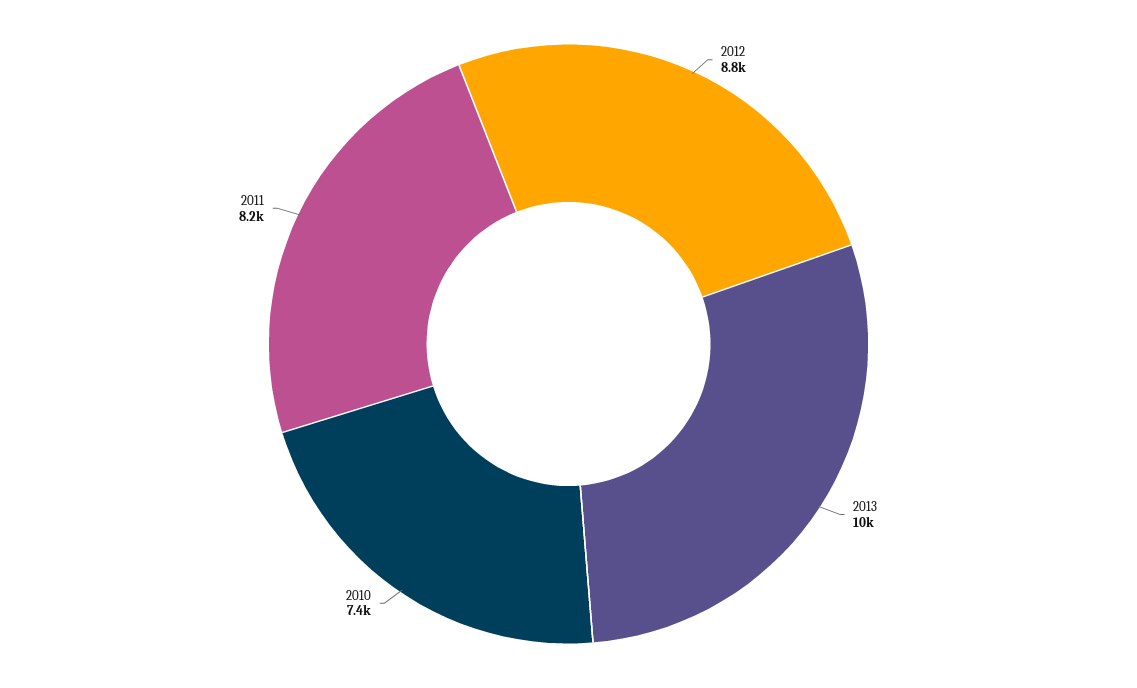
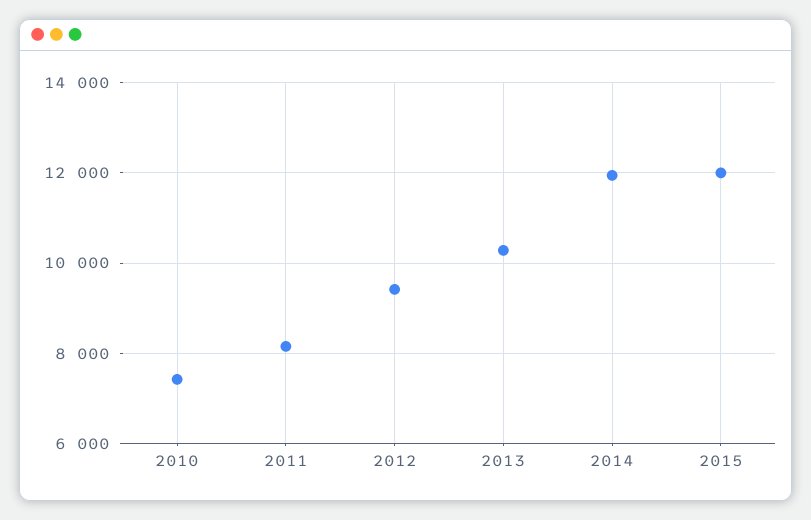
2012: 8800 -> 9400
2014: none -> 12000
2015: none -> 12000

